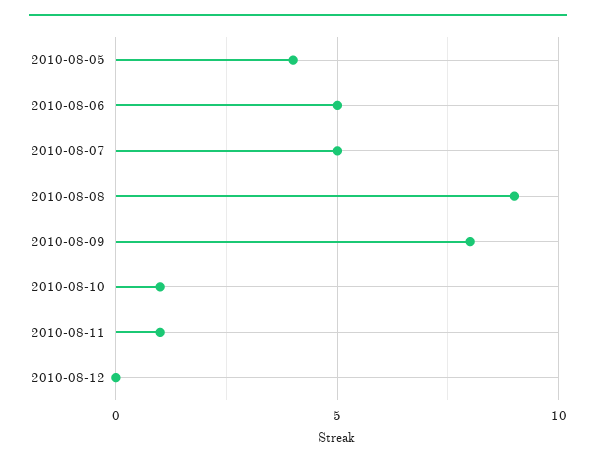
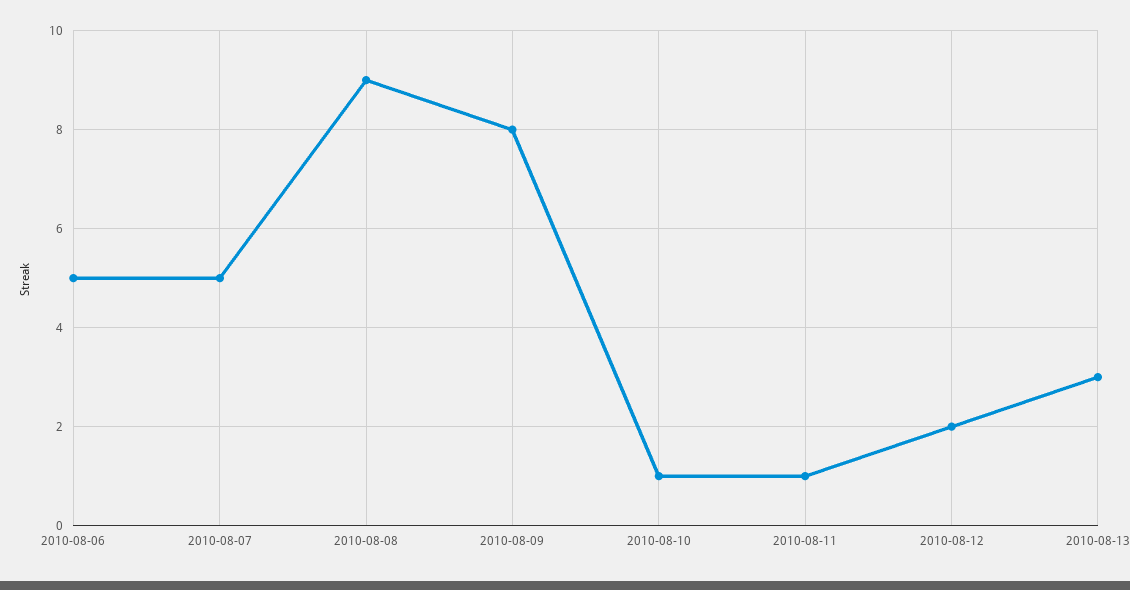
2010-08-05: 4 -> none
2010-08-12: 0 -> 2
2010-08-13: none -> 3

